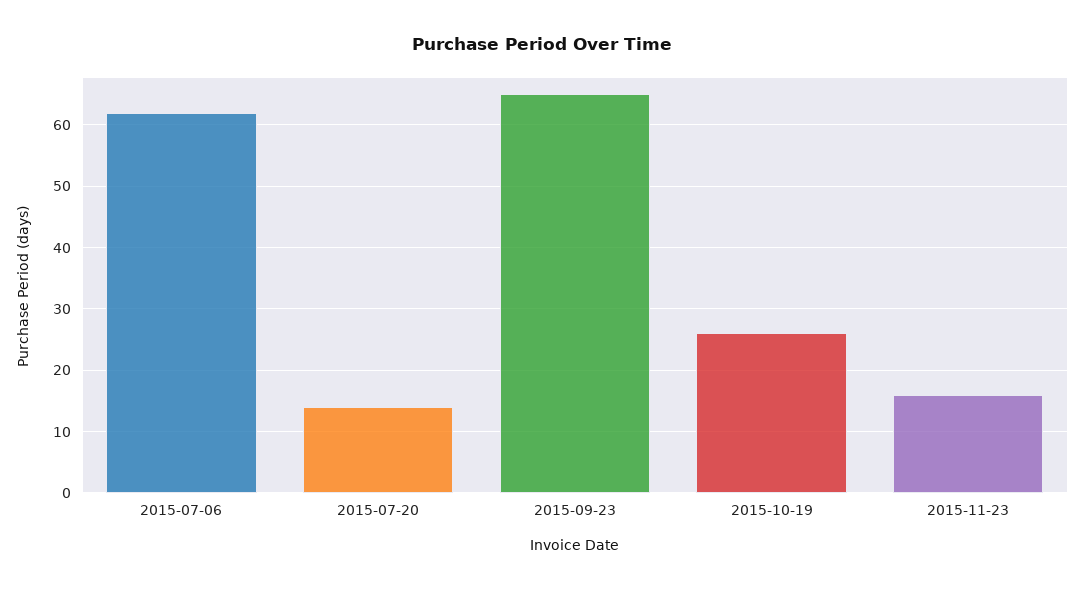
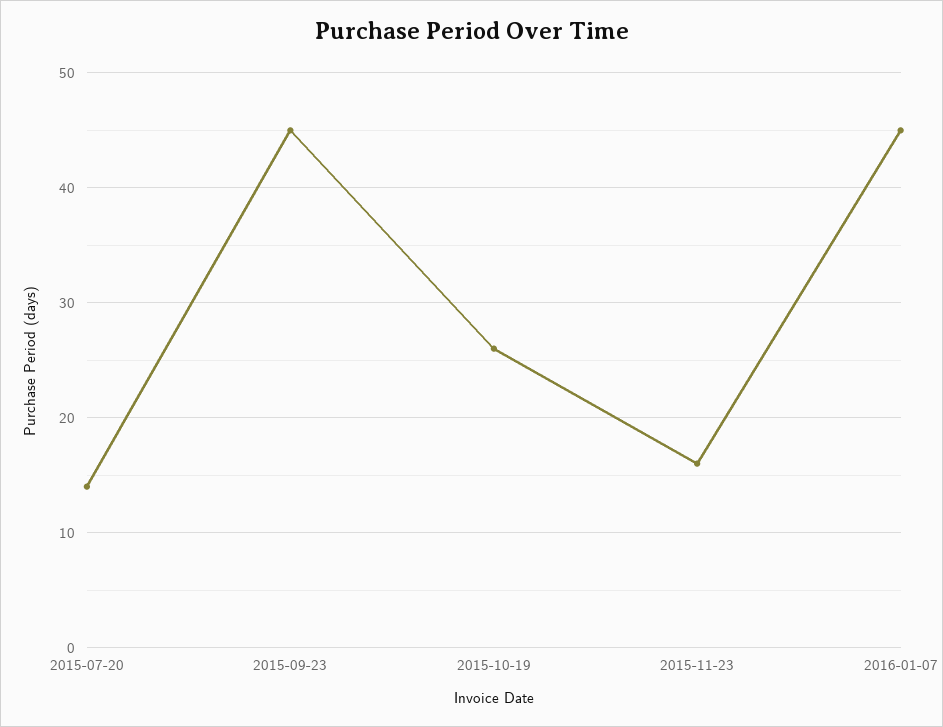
2015-07-06: 62 -> none
2015-09-23: 65 -> 45
2016-01-07: none -> 45

